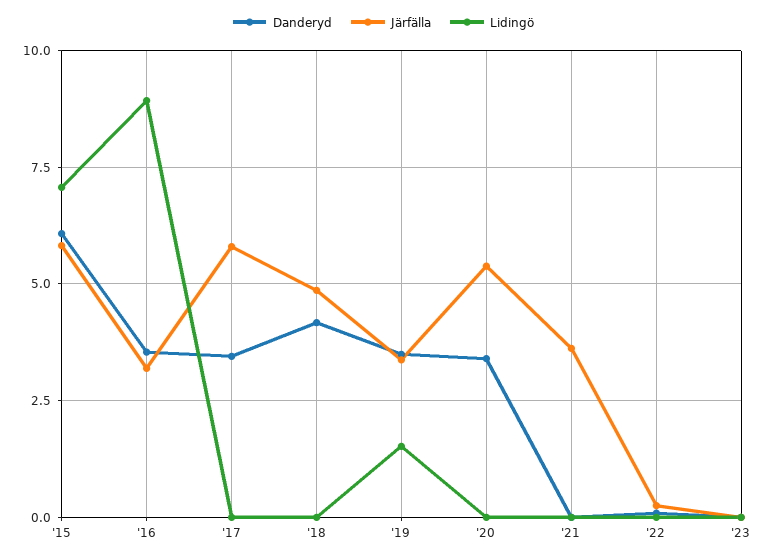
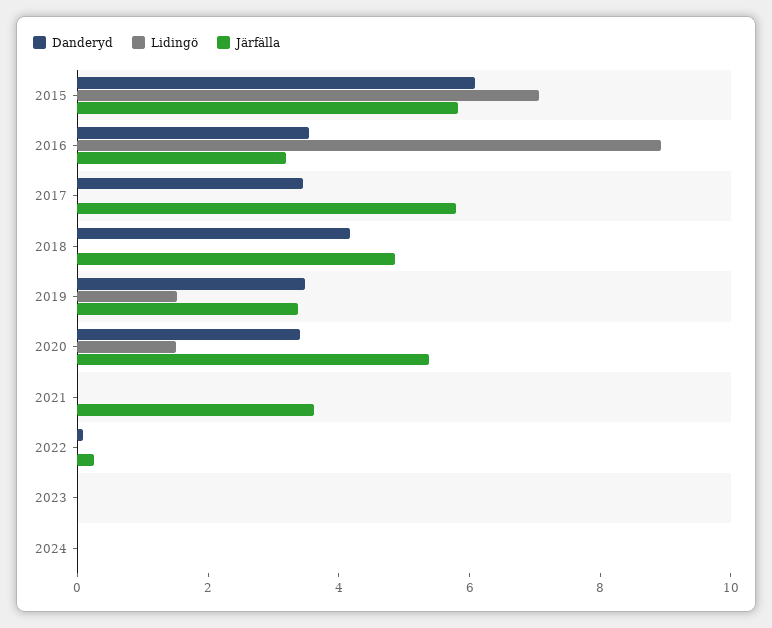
Lidingö, '20: 0 -> 1.5
Danderyd, 2024: none -> 0
Lidingö, 2024: none -> 0
Järfälla, 2024: none -> 0

